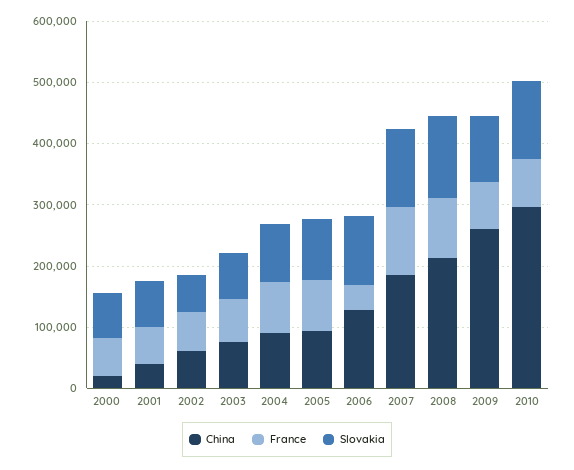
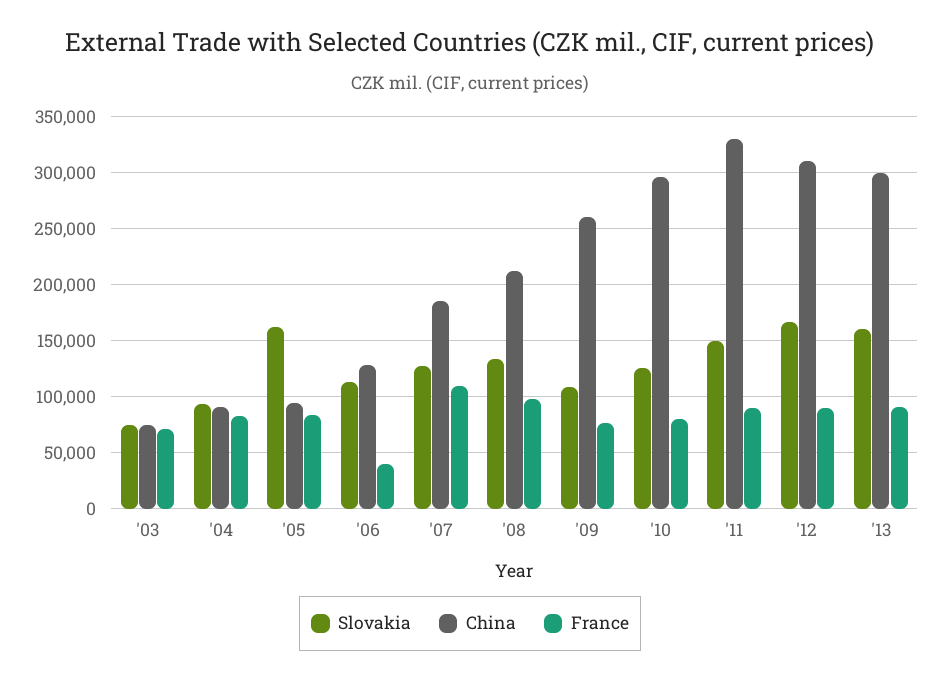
China, 2000: 20000 -> none
France, 2000: 60000 -> none
Slovakia, 2000: 80000 -> none
China, 2001: 40000 -> none
France, 2001: 60000 -> none
Slovakia, 2001: 80000 -> none
China, 2002: 60000 -> none
France, 2002: 60000 -> none
Slovakia, 2002: 60000 -> none
Slovakia, 2005: 100000 -> 160000
Slovakia, '11: none -> 150000
China, '11: none -> 330000
France, '11: none -> 90000
Slovakia, '12: none -> 170000
China, '12: none -> 310000
France, '12: none -> 90000
Slovakia, '13: none -> 160000
China, '13: none -> 300000
France, '13: none -> 90000

